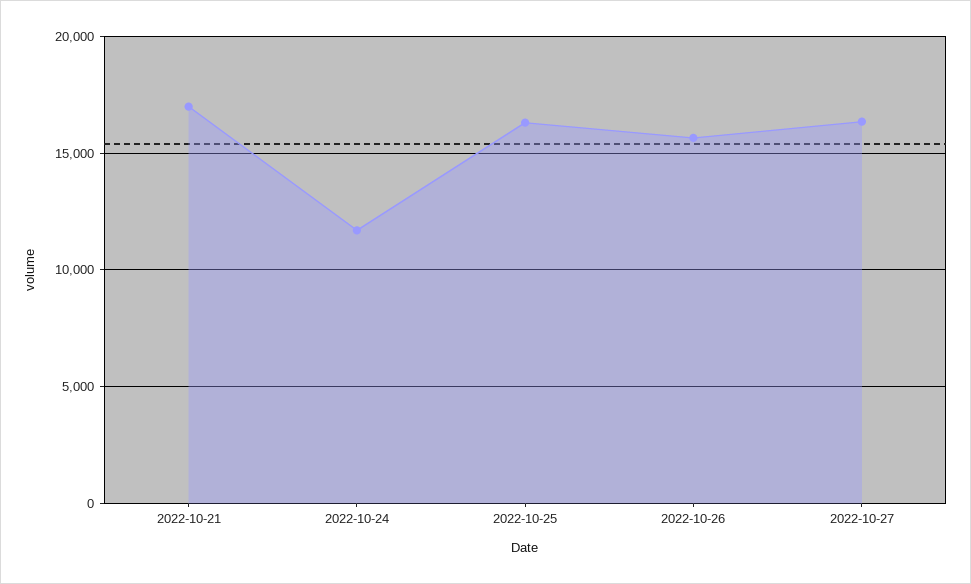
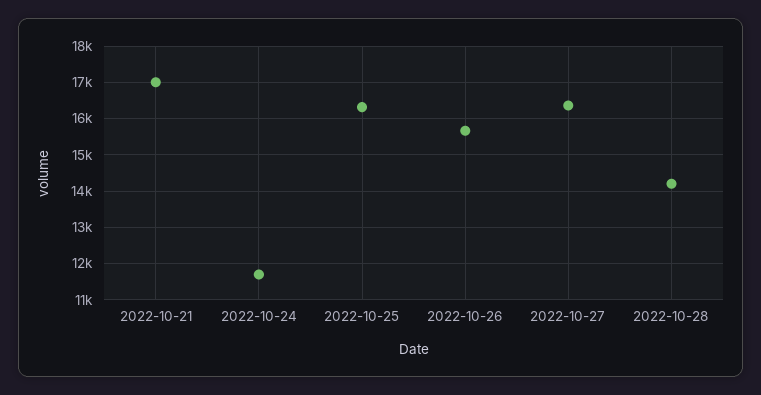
2022-10-28: none -> 14200

